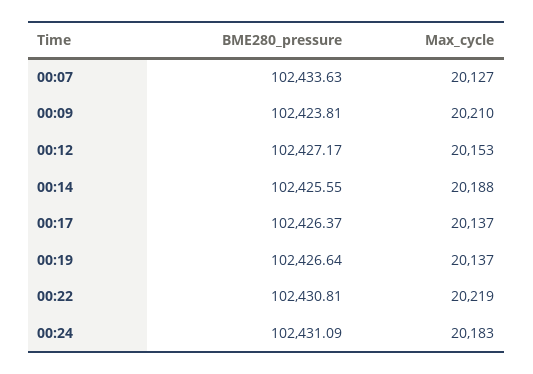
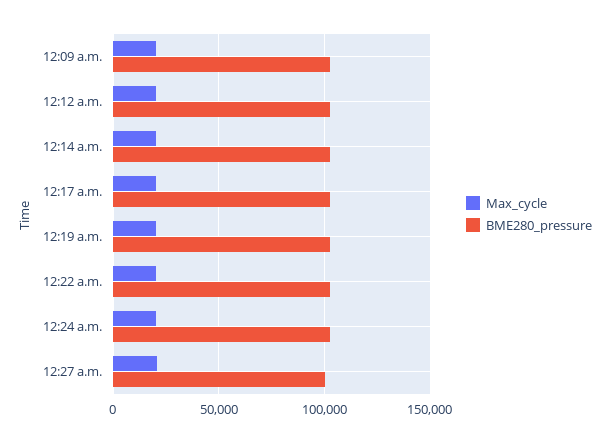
BME280_pressure, 00:07: 102433.63 -> none
Max_cycle, 00:07: 20127 -> none
Max_cycle, 12:27 a.m.: none -> 20000
BME280_pressure, 12:27 a.m.: none -> 100000

